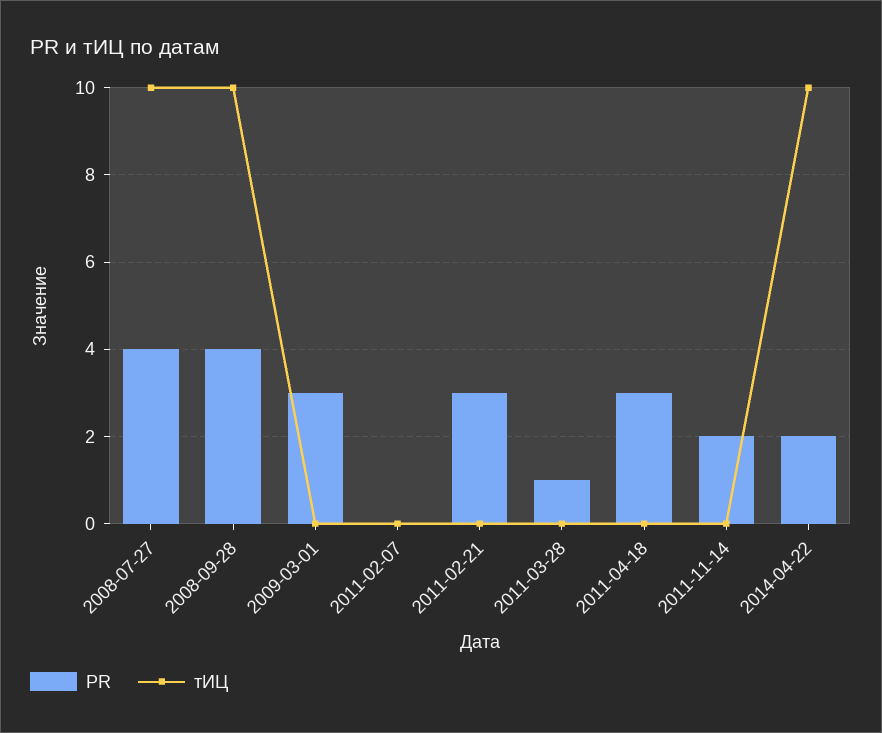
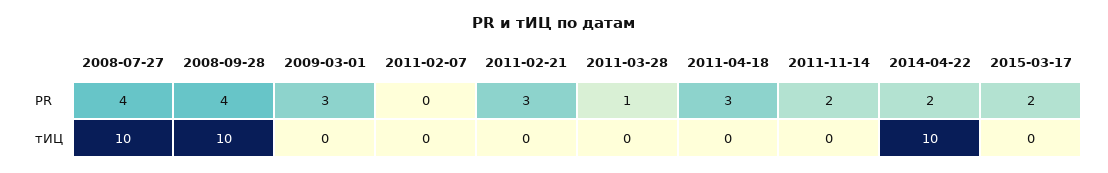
PR, 2015-03-17: none -> 2
тИЦ, 2015-03-17: none -> 0

